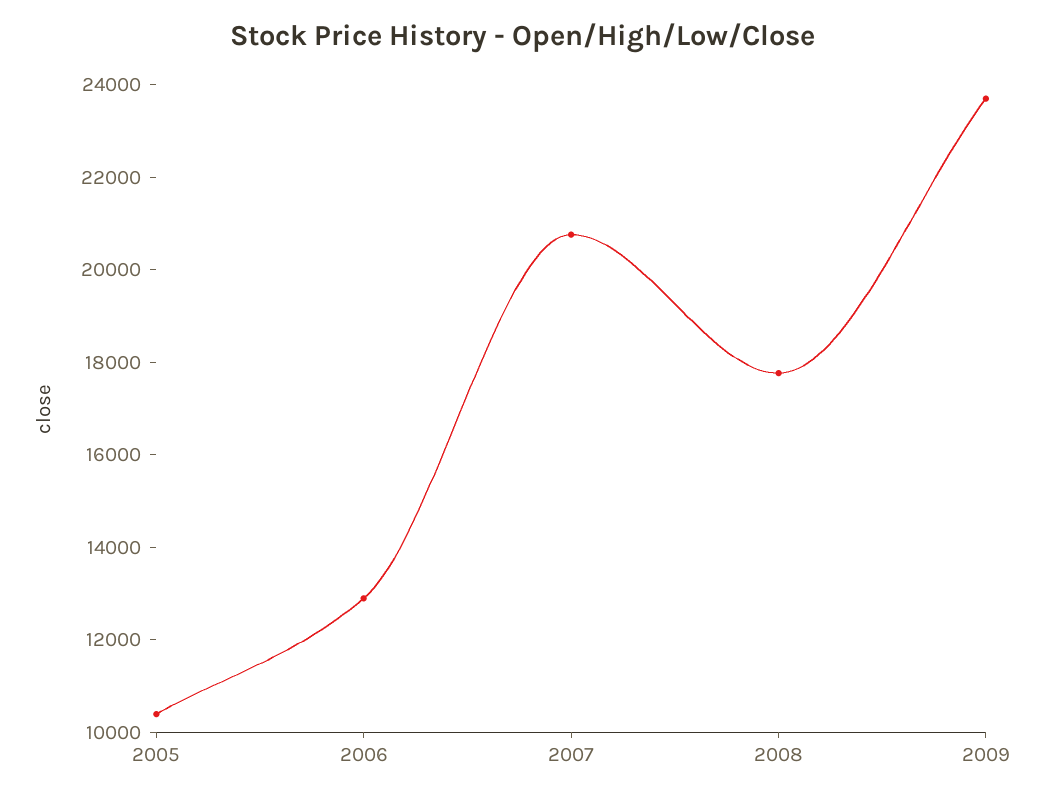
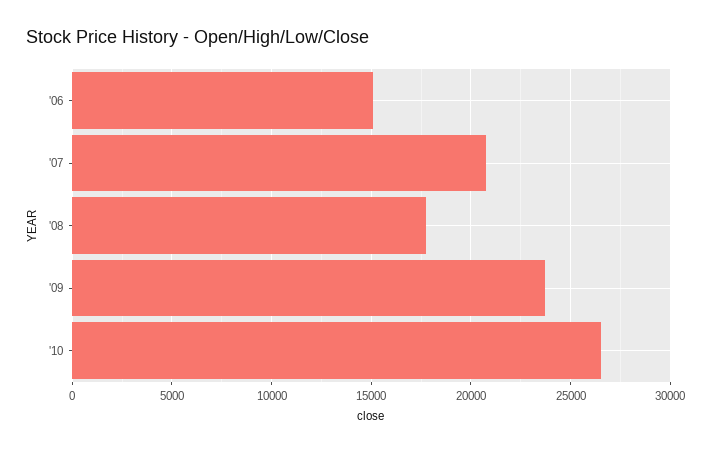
2005: 10500 -> none
2006: 13000 -> 15000
'10: none -> 26500

